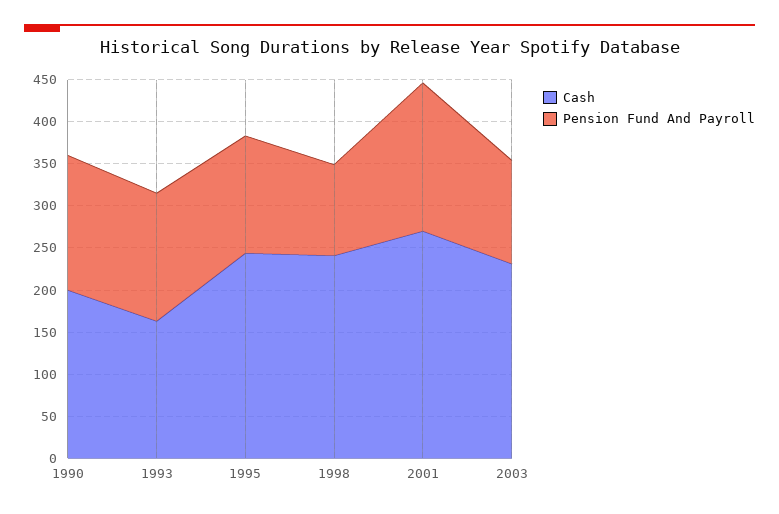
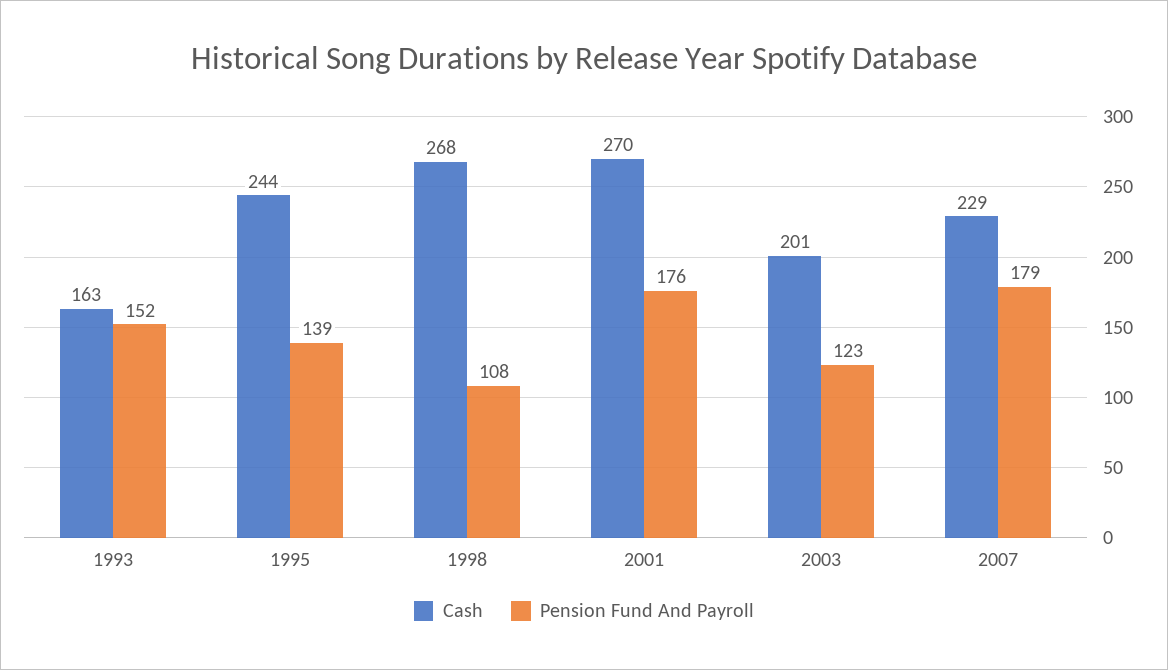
Cash, 1990: 200 -> none
Pension Fund And Payroll, 1990: 160 -> none
Cash, 1998: 240 -> 268
Cash, 2003: 230 -> 201
Cash, 2007: none -> 229
Pension Fund And Payroll, 2007: none -> 179

